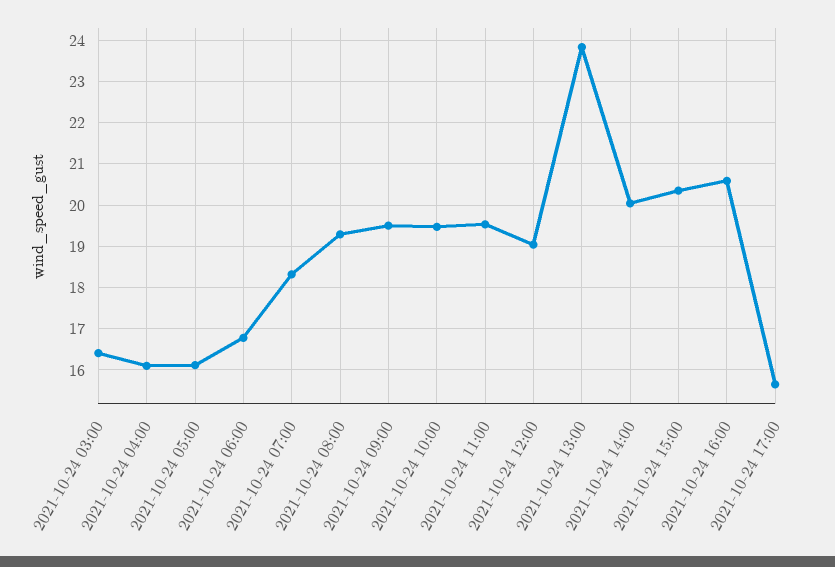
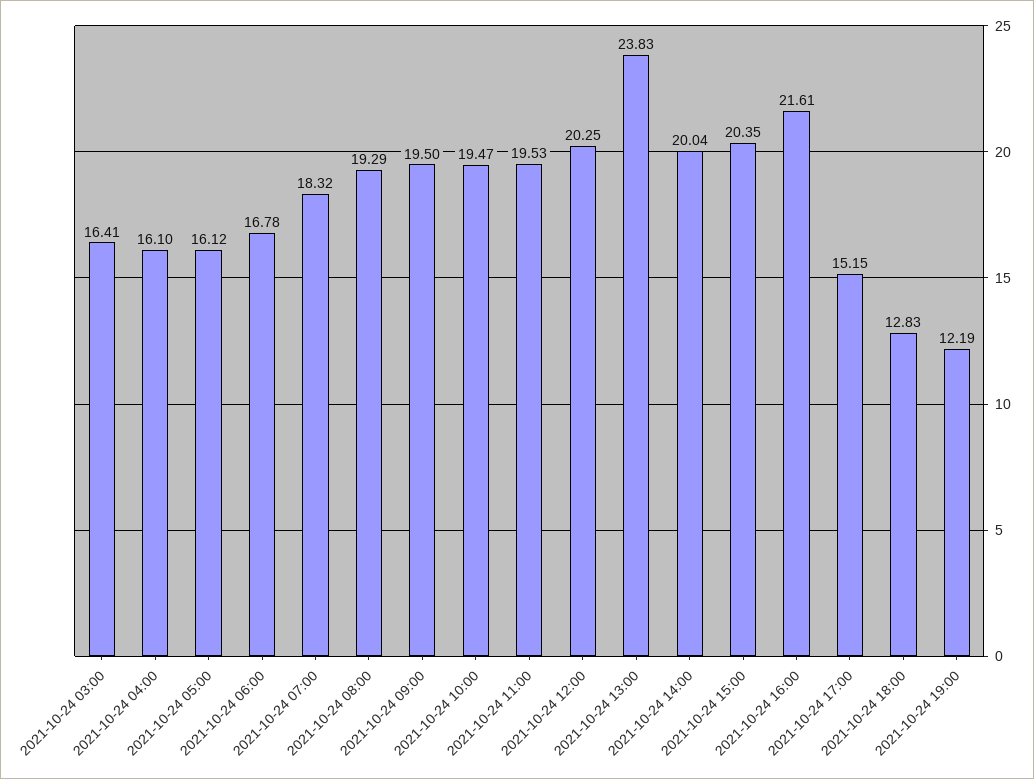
2021-10-24 12:00: 19 -> 20.25
2021-10-24 16:00: 20.6 -> 21.61
2021-10-24 17:00: 15.6 -> 15.15
2021-10-24 18:00: none -> 12.83
2021-10-24 19:00: none -> 12.19

